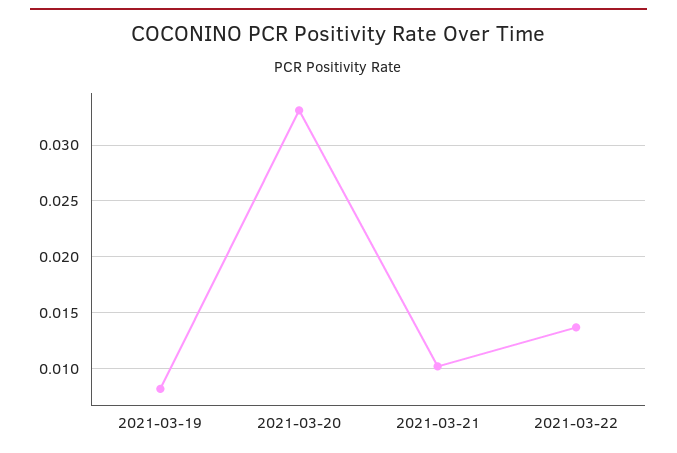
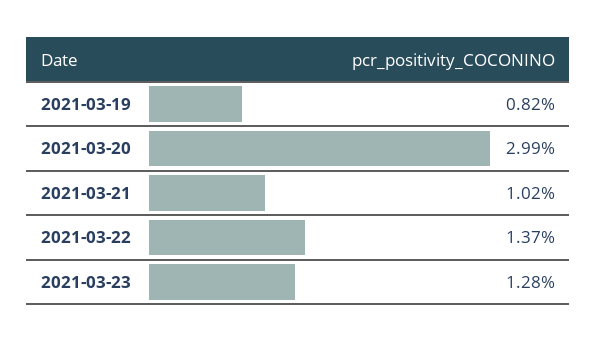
2021-03-20: 0.033 -> 0.0299
2021-03-23: none -> 0.0128

